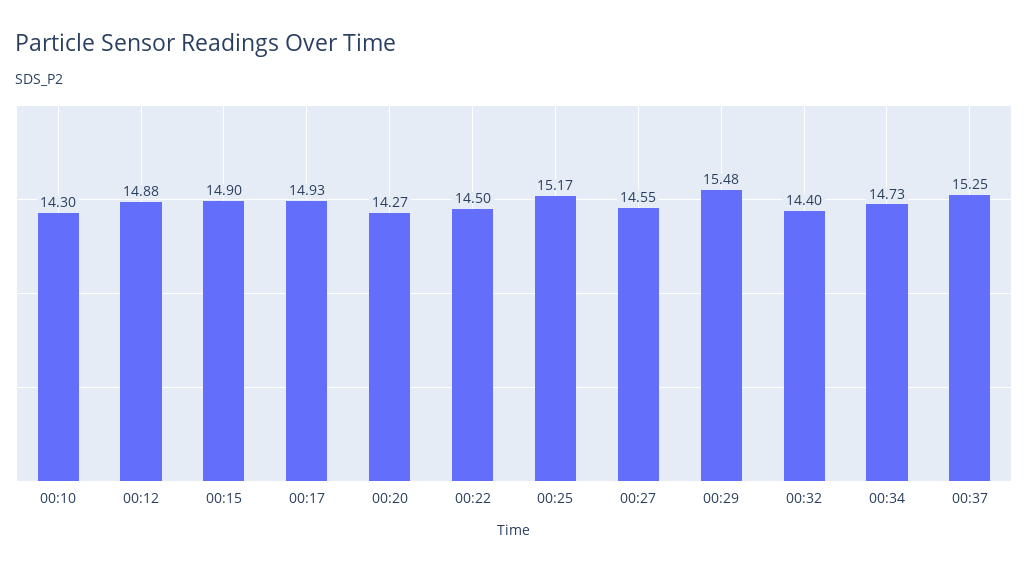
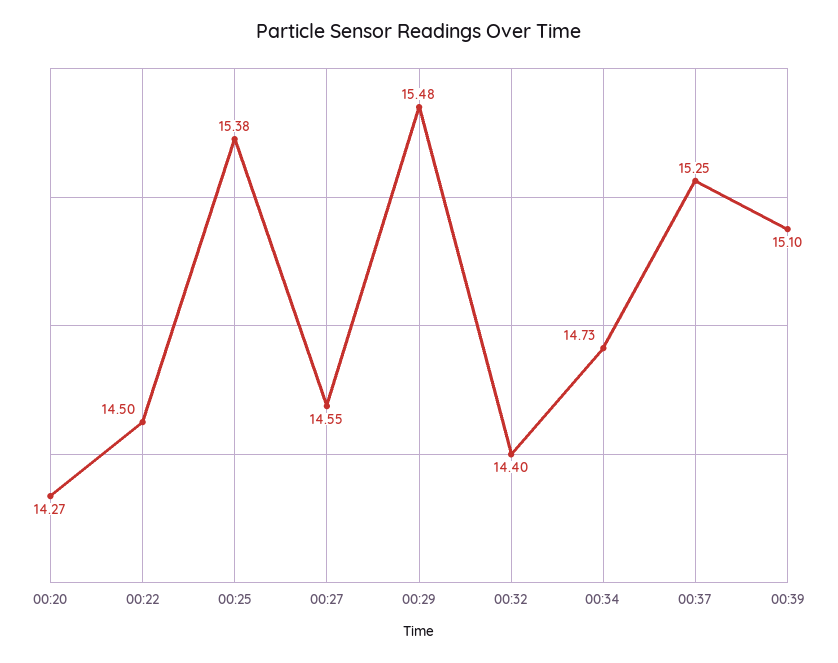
00:10: 14.3 -> none
00:12: 14.88 -> none
00:15: 14.9 -> none
00:17: 14.93 -> none
00:25: 15.17 -> 15.38
00:39: none -> 15.1

